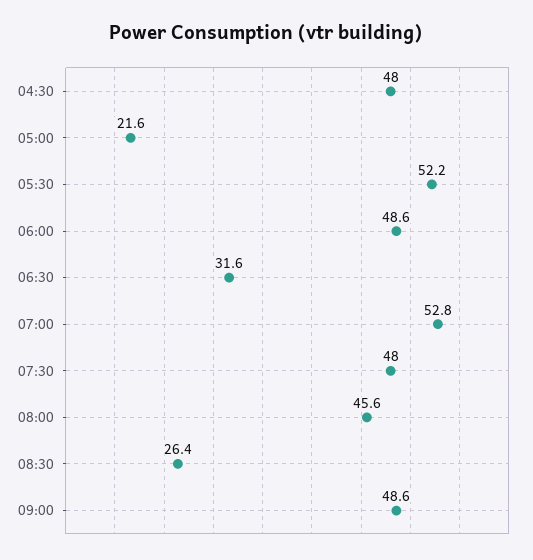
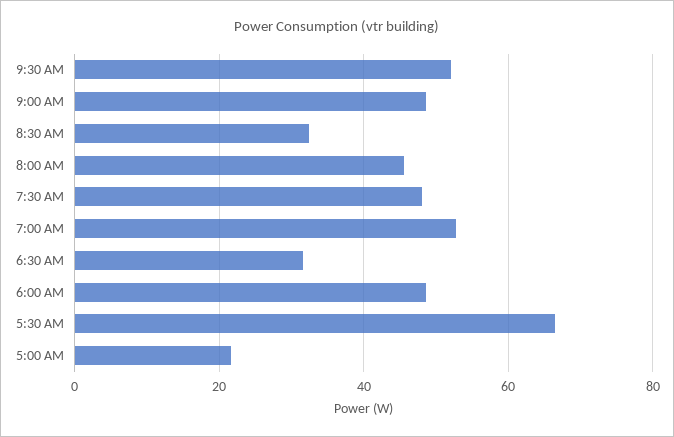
04:30: 48 -> none
05:30: 52.2 -> 66
08:30: 26.4 -> 32
9:30 AM: none -> 52

